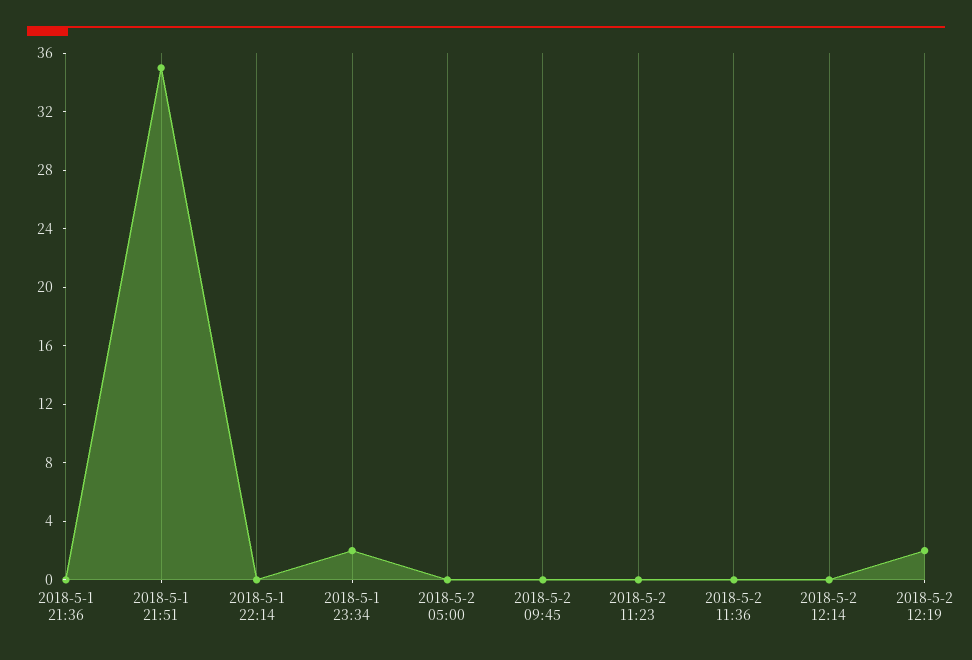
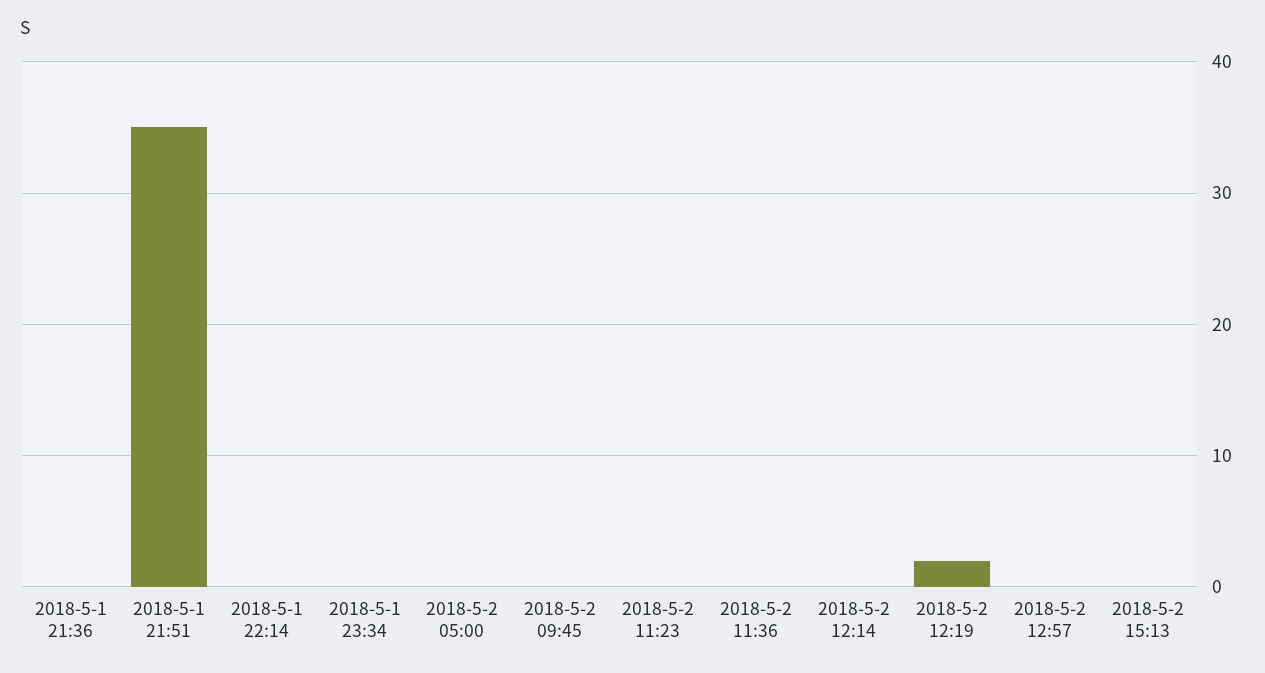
2018-5-1 23:34: 2 -> 0
2018-5-2 12:57: none -> 0
2018-5-2 15:13: none -> 0

